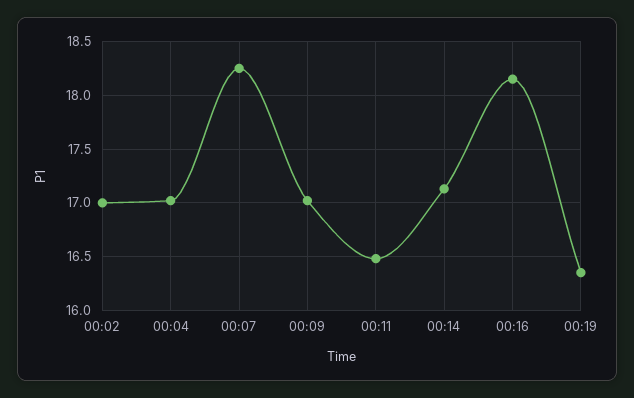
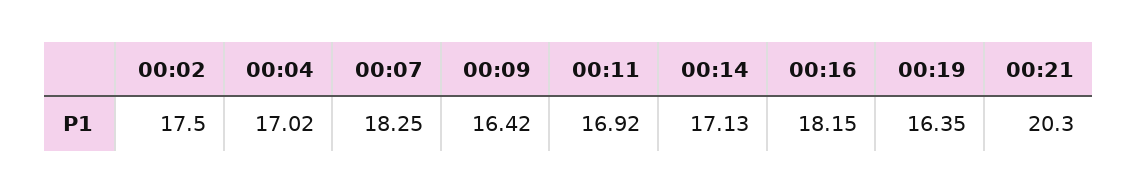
00:02: 17 -> 17.5
00:09: 17 -> 16.42
00:11: 16.5 -> 16.92
00:21: none -> 20.3

